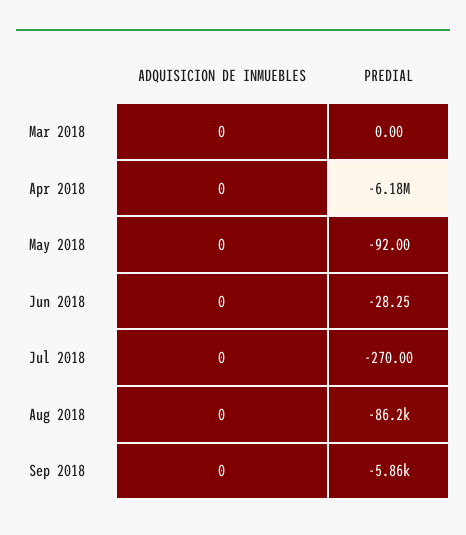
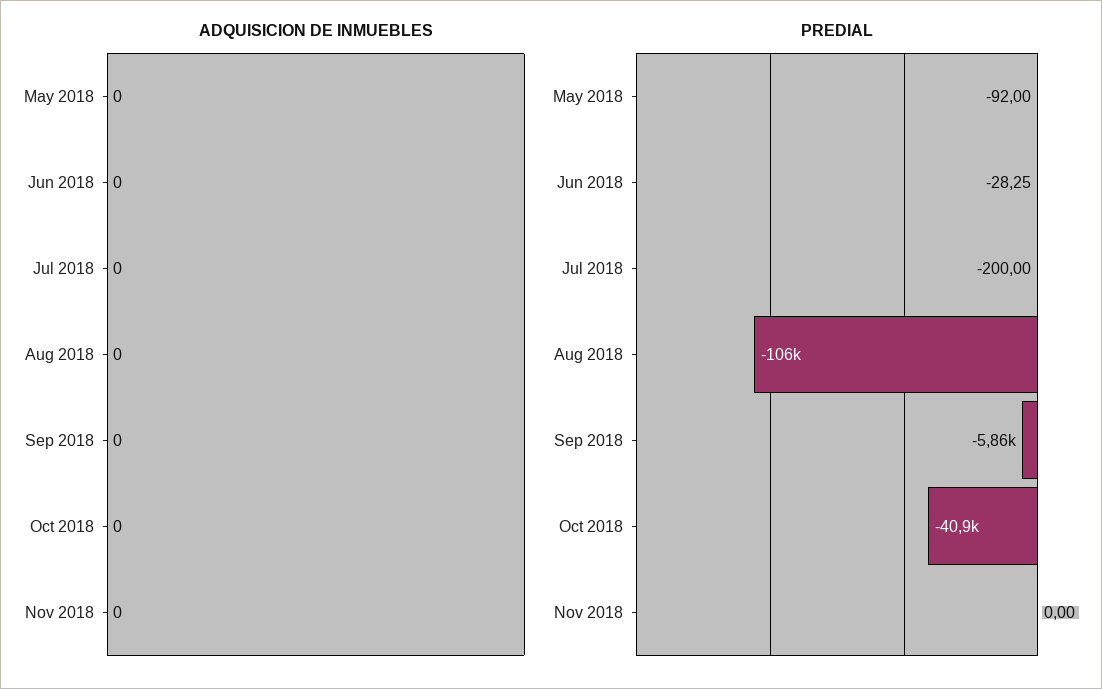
ADQUISICION DE INMUEBLES, Mar 2018: 0 -> none
PREDIAL, Mar 2018: 0 -> none
ADQUISICION DE INMUEBLES, Apr 2018: 0 -> none
PREDIAL, Apr 2018: -6180000 -> none
PREDIAL, Jul 2018: -270 -> -200
PREDIAL, Aug 2018: -86200 -> -106000
ADQUISICION DE INMUEBLES, Oct 2018: none -> 0
ADQUISICION DE INMUEBLES, Nov 2018: none -> 0
PREDIAL, Oct 2018: none -> -40900
PREDIAL, Nov 2018: none -> 0

